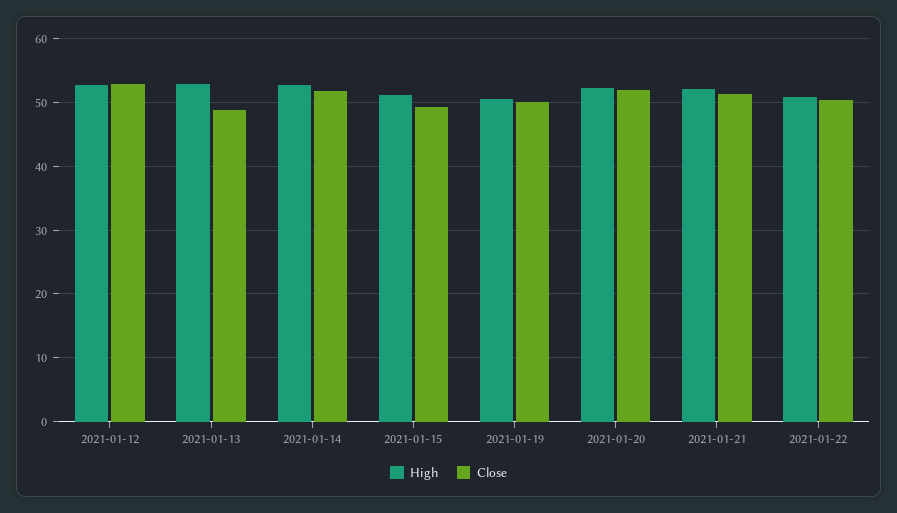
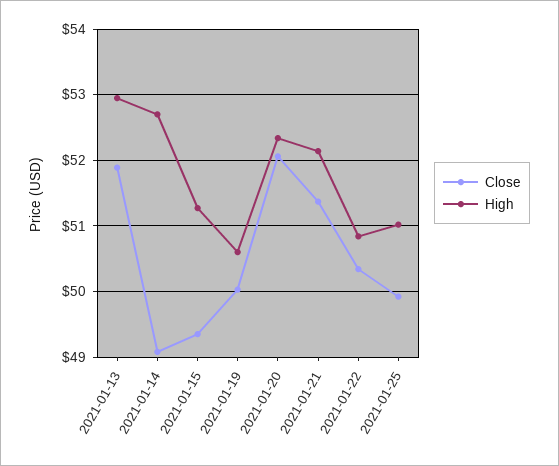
High, 2021-01-12: 53 -> none
Close, 2021-01-12: 53 -> none
Close, 2021-01-13: 49 -> 51.9
Close, 2021-01-14: 52 -> 49.1
Close, 2021-01-25: none -> 49.9
High, 2021-01-25: none -> 51

